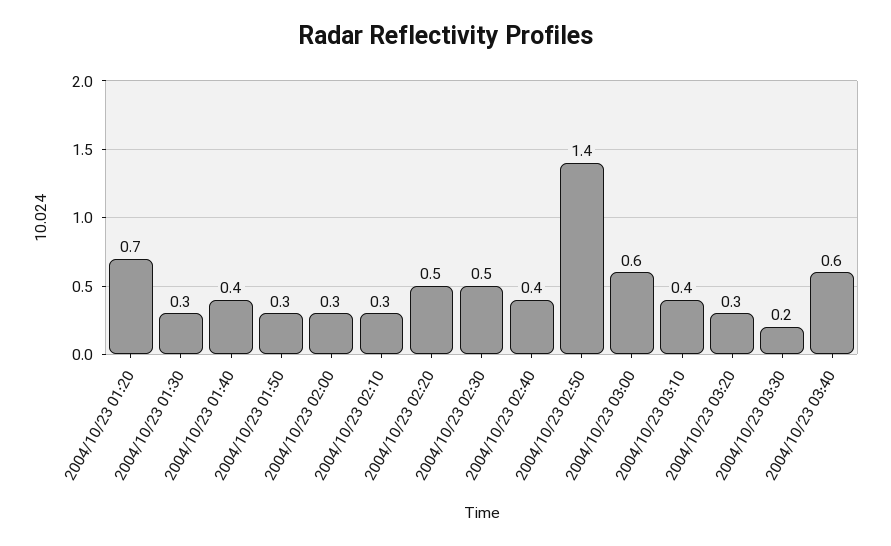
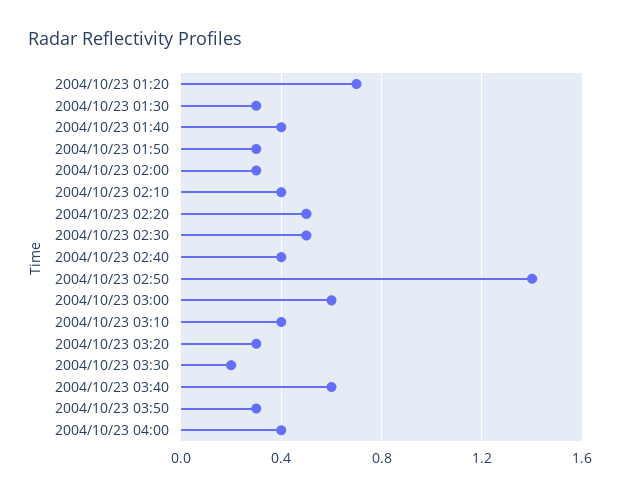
2004/10/23 02:10: 0.3 -> 0.4
2004/10/23 03:50: none -> 0.3
2004/10/23 04:00: none -> 0.4

